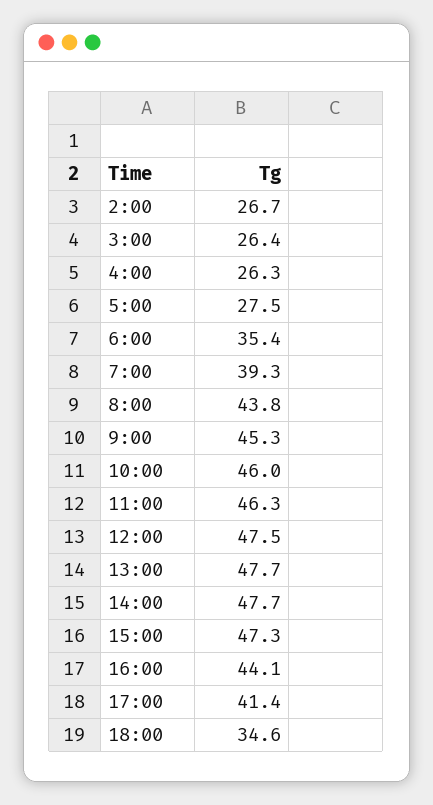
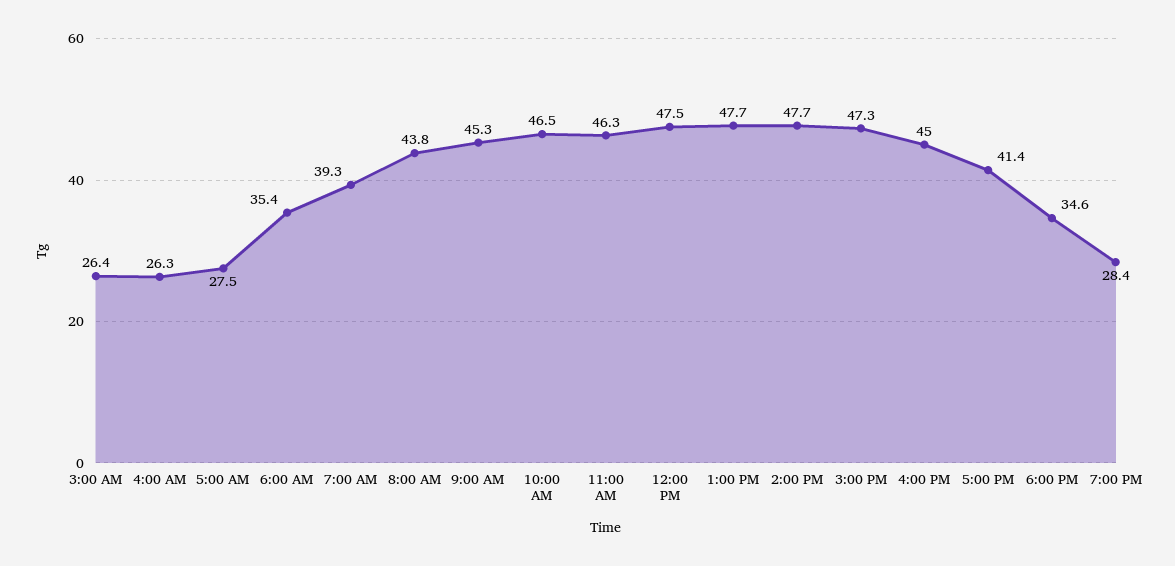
2:00: 26.7 -> none
10:00: 46 -> 46.5
16:00: 44.1 -> 45
7:00 PM: none -> 28.4

